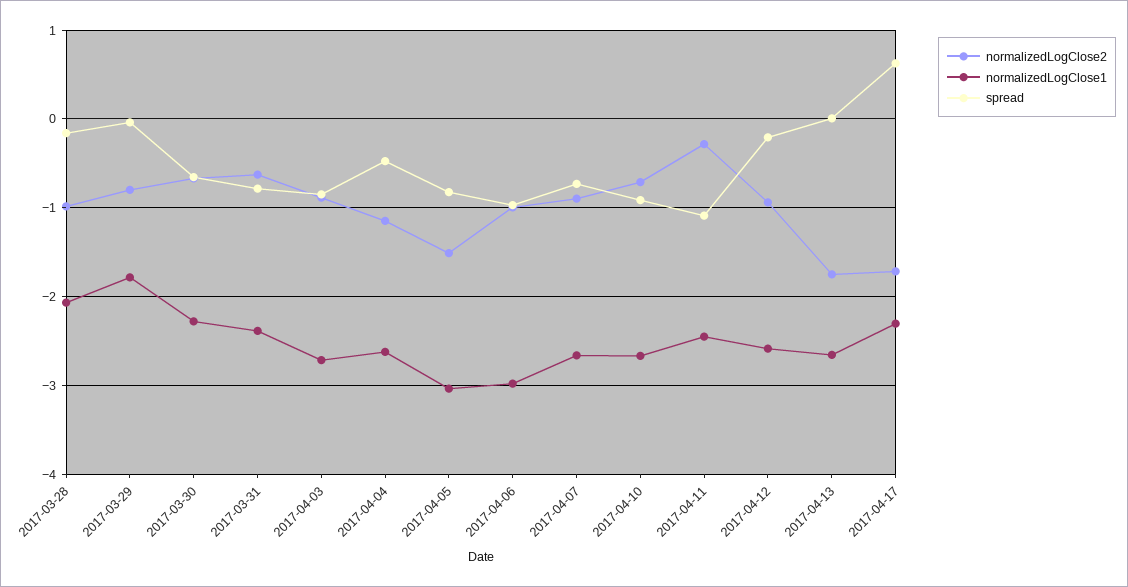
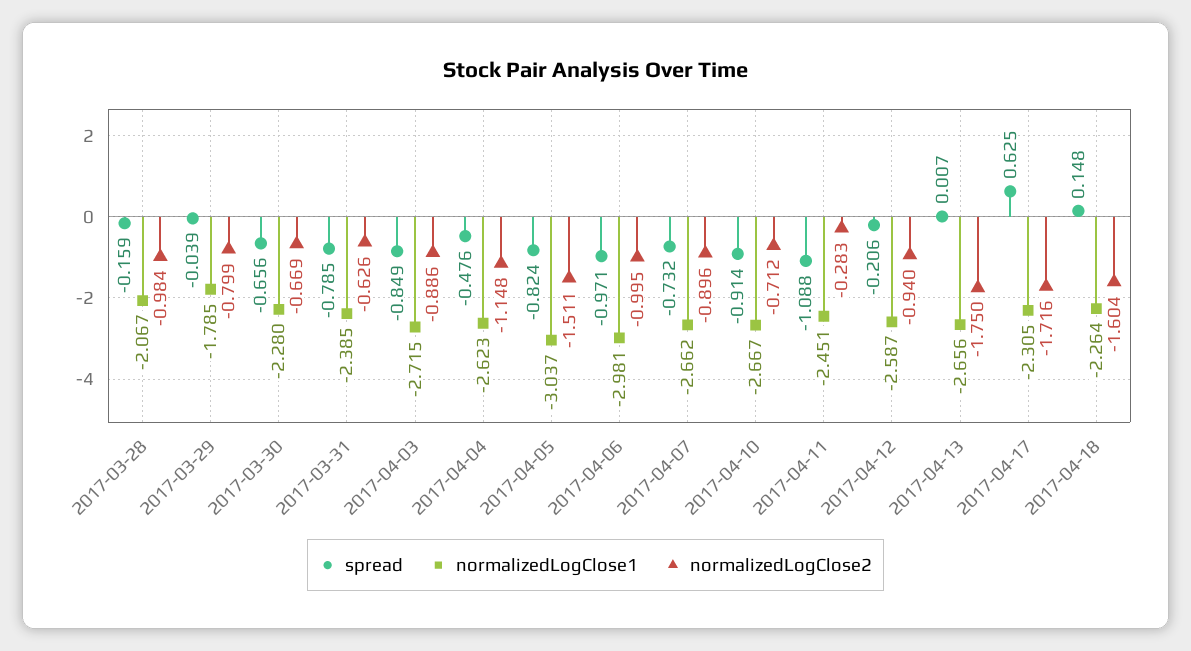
spread, 2017-04-18: none -> 0.148
normalizedLogClose1, 2017-04-18: none -> -2.264
normalizedLogClose2, 2017-04-18: none -> -1.604

